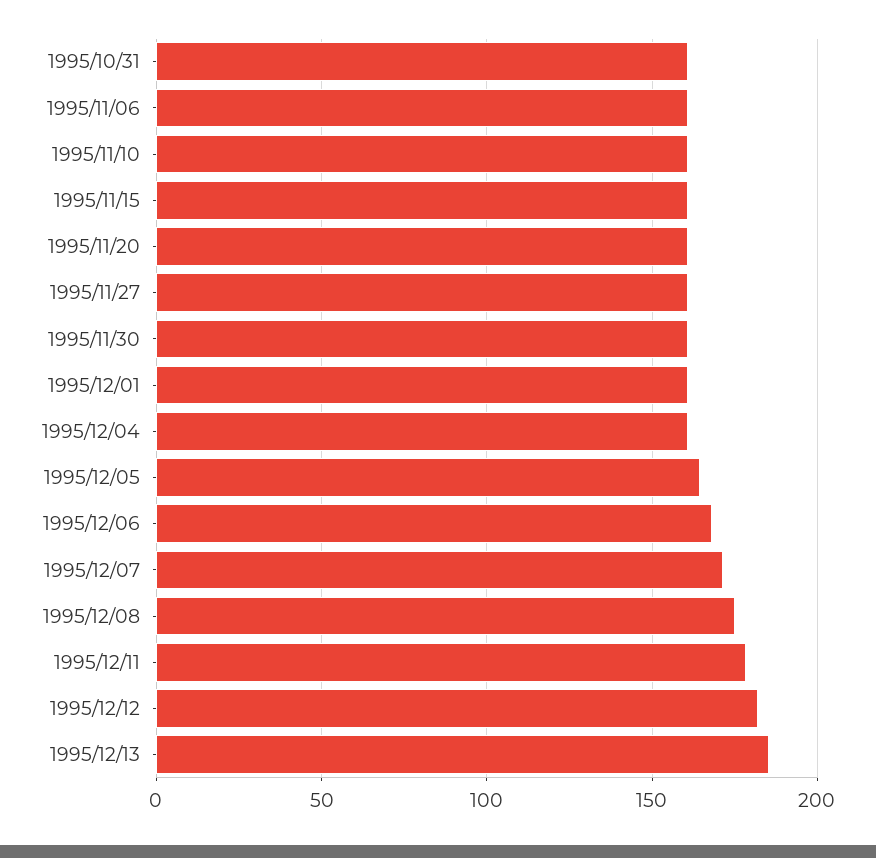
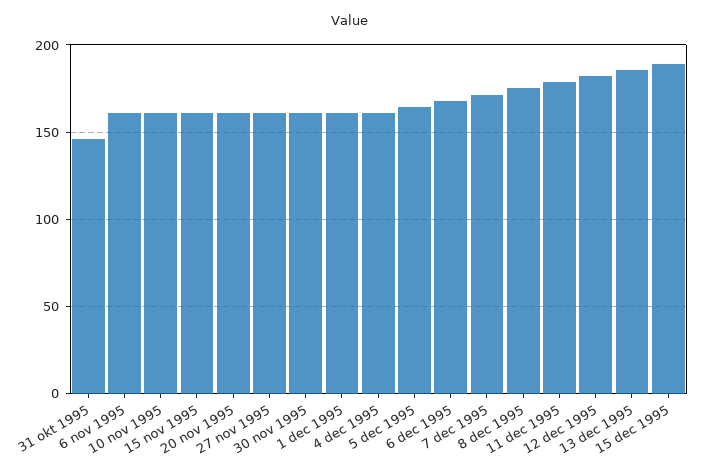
1995/10/31: 160 -> 145
15 dec 1995: none -> 190

